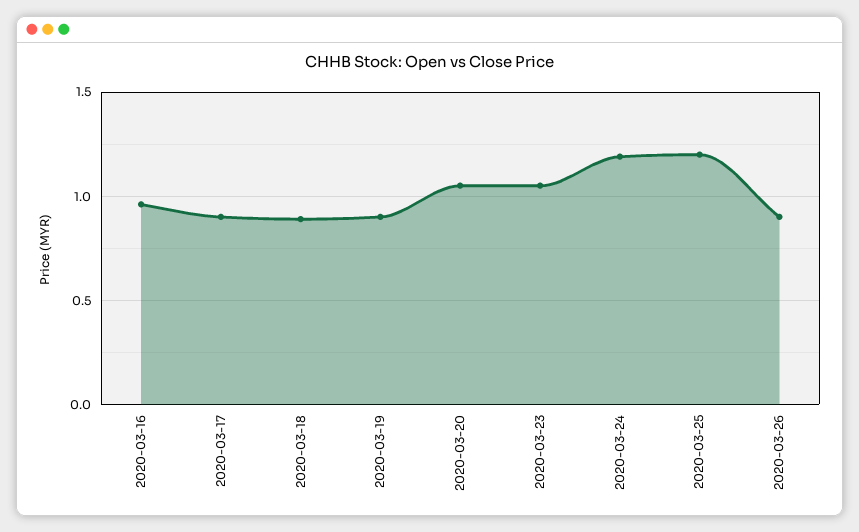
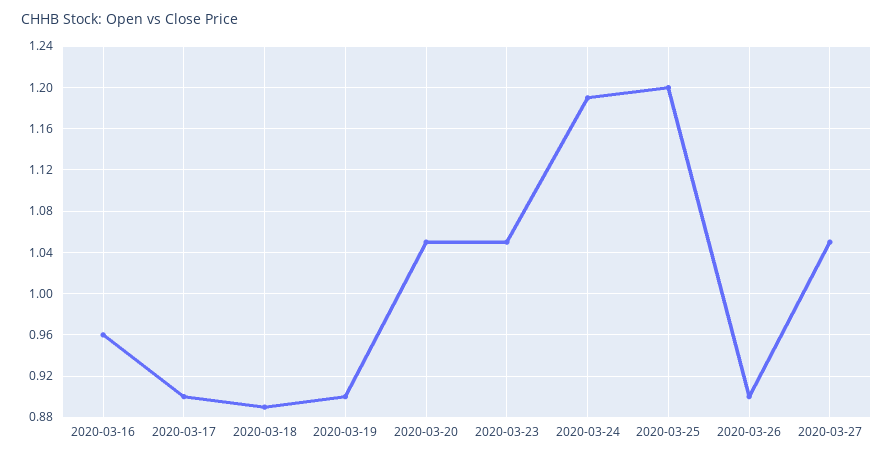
2020-03-27: none -> 1.05

